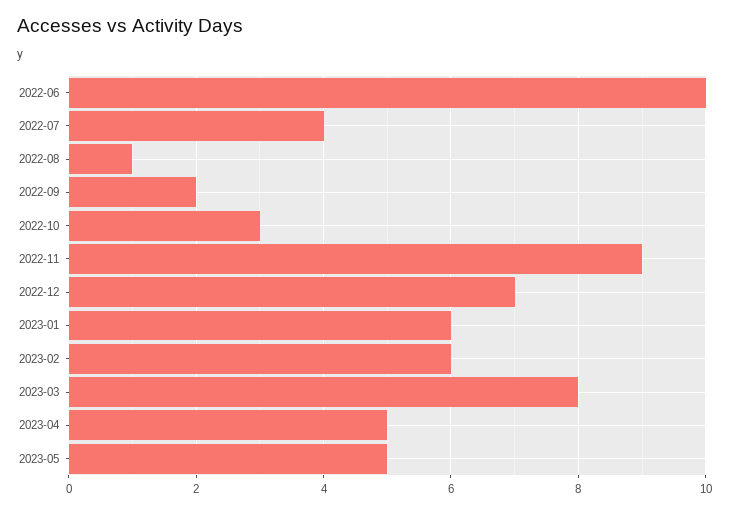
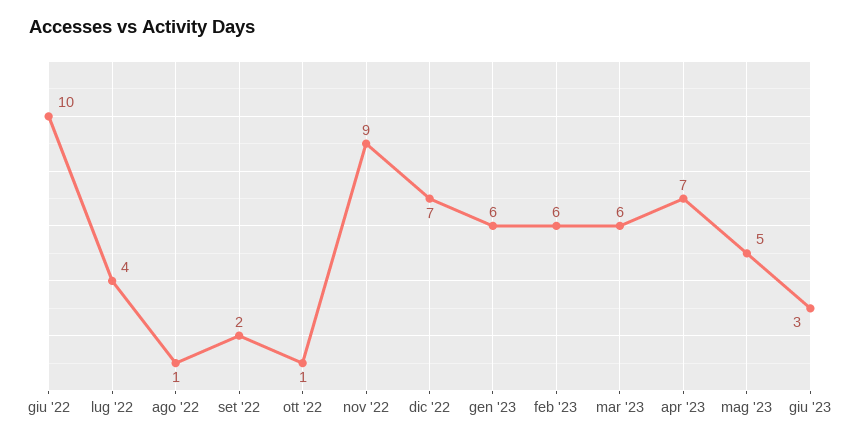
2022-10: 3 -> 1
2023-03: 8 -> 6
2023-04: 5 -> 7
giu '23: none -> 3

